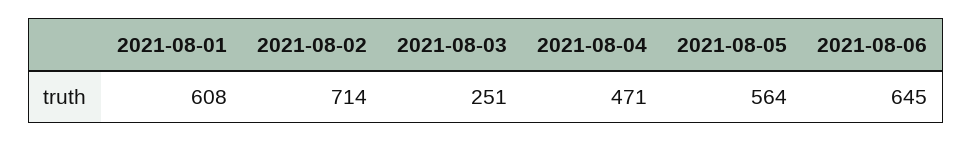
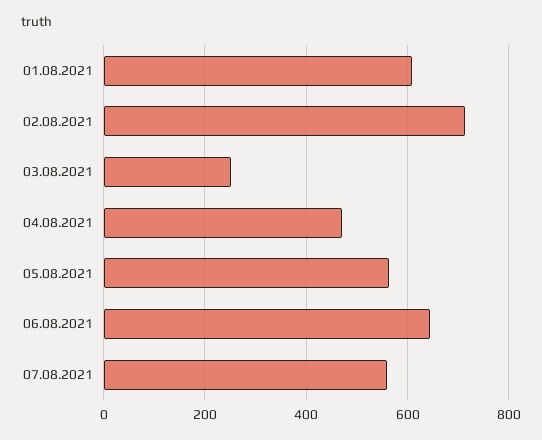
07.08.2021: none -> 560

